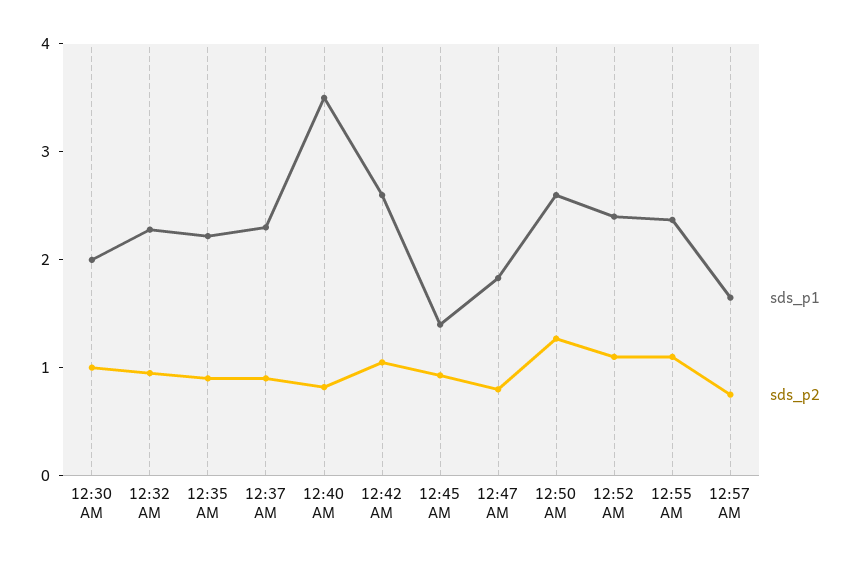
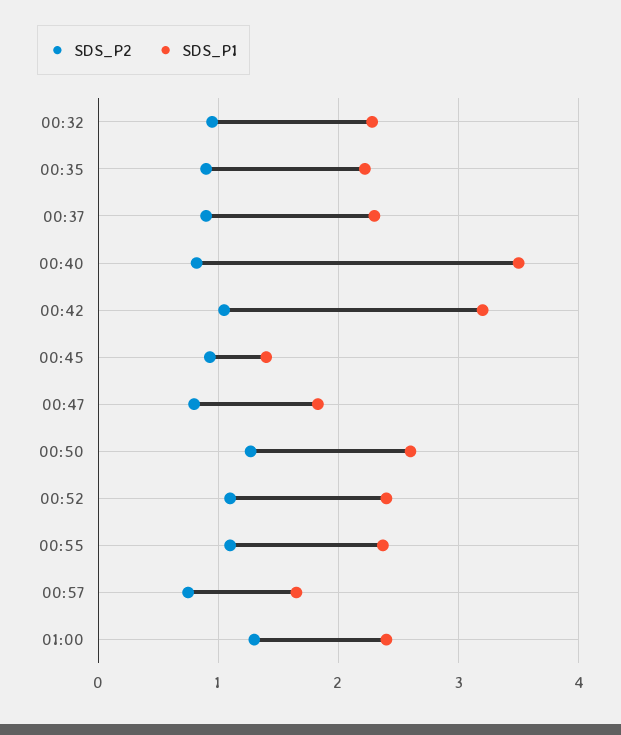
sds_p1, 12:30 AM: 2 -> none
sds_p2, 12:30 AM: 1 -> none
sds_p1, 12:42 AM: 2.6 -> 3.2
sds_p2, 01:00: none -> 1.3
sds_p1, 01:00: none -> 2.4

